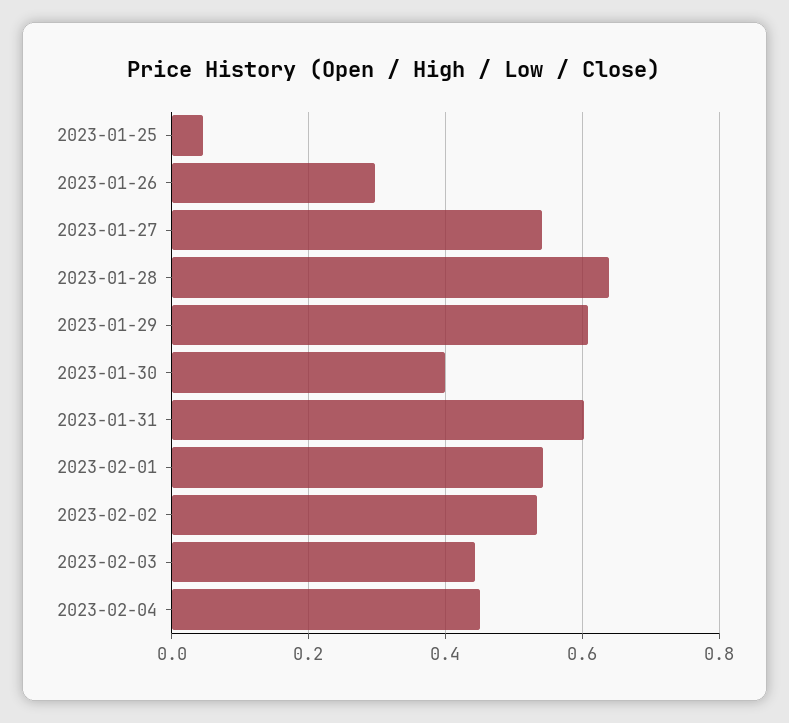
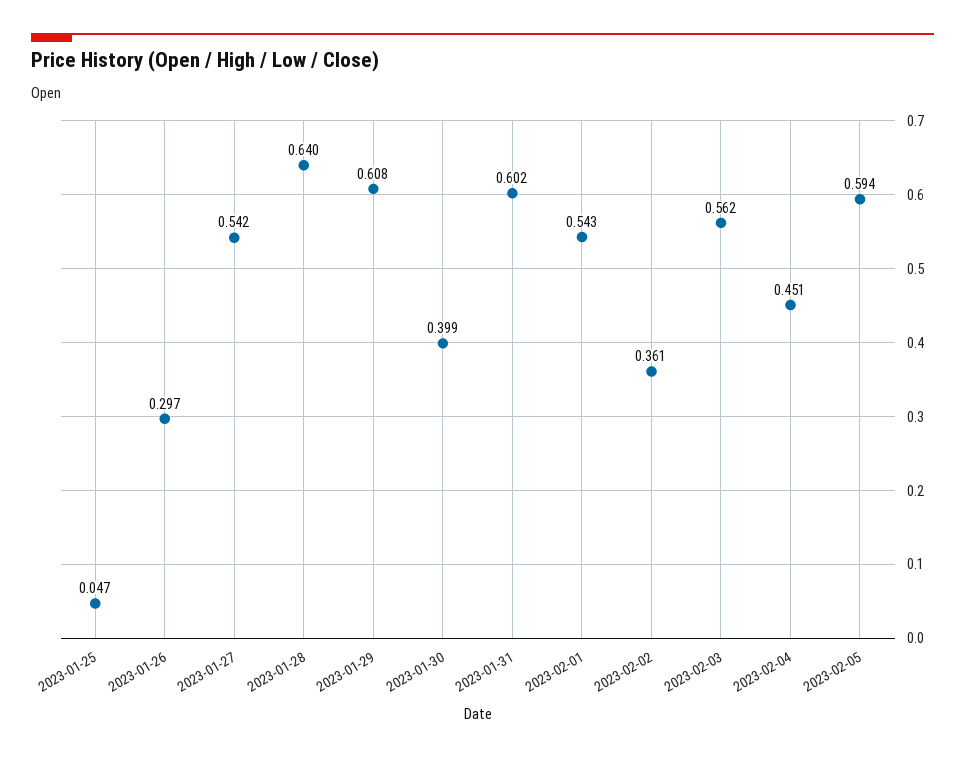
2023-02-02: 0.54 -> 0.361
2023-02-03: 0.44 -> 0.562
2023-02-05: none -> 0.594

